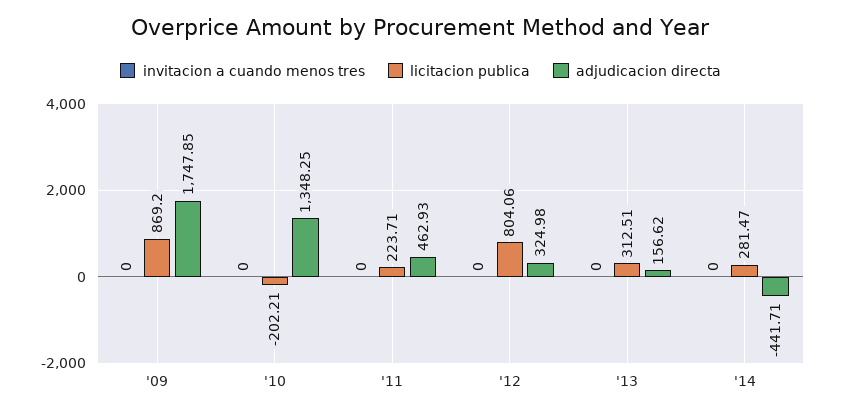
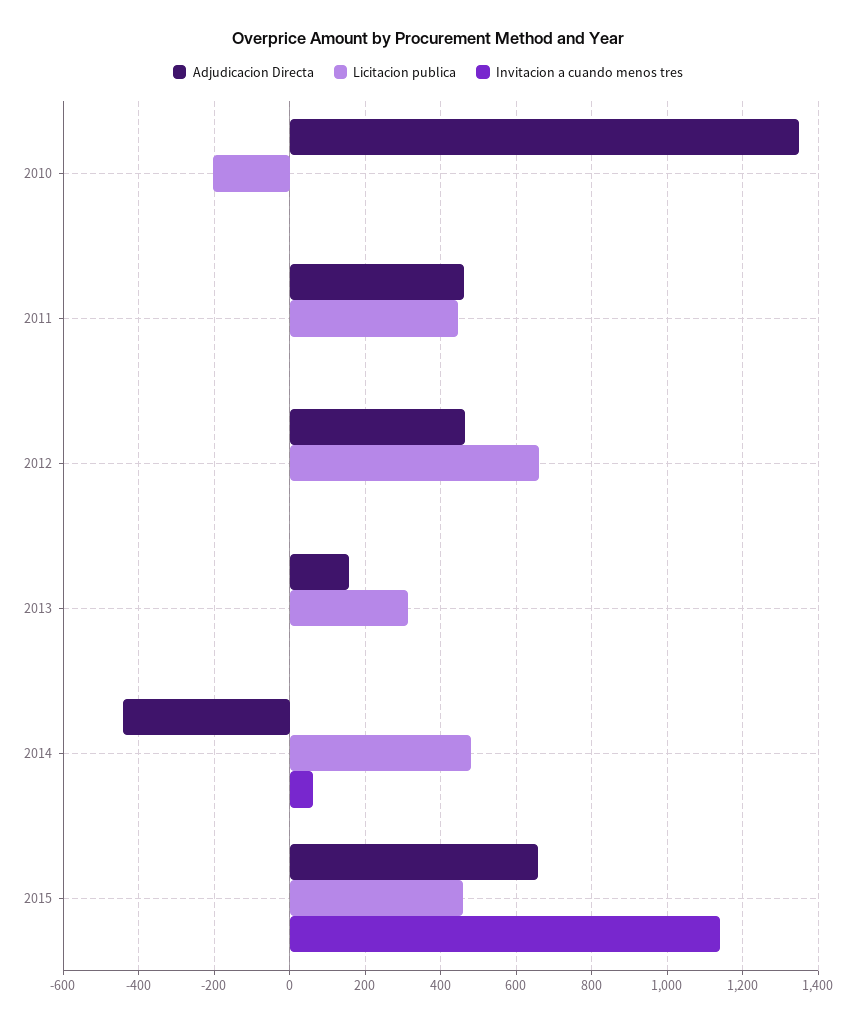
invitacion a cuando menos tres, '09: 0 -> none
licitacion publica, '09: 869.2 -> none
adjudicacion directa, '09: 1747.85 -> none
licitacion publica, '11: 223.71 -> 440
licitacion publica, '12: 804.06 -> 660
adjudicacion directa, '12: 324.98 -> 460
invitacion a cuando menos tres, '14: 0 -> 60
licitacion publica, '14: 281.47 -> 480
adjudicacion directa, 2015: none -> 660
licitacion publica, 2015: none -> 460
invitacion a cuando menos tres, 2015: none -> 1140

